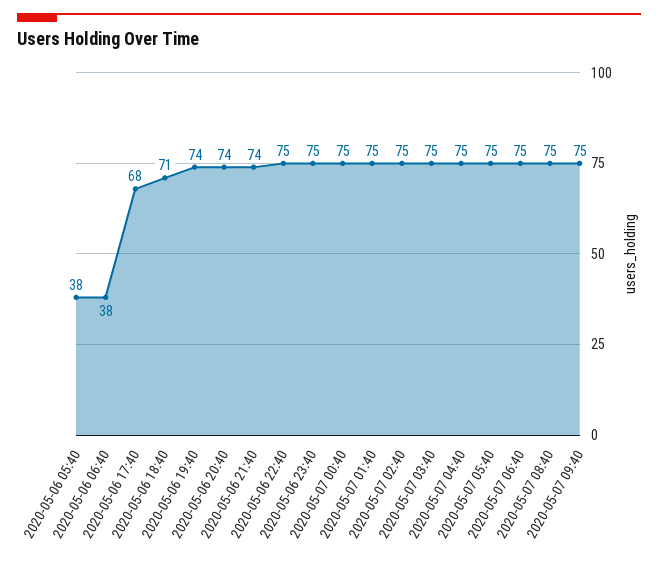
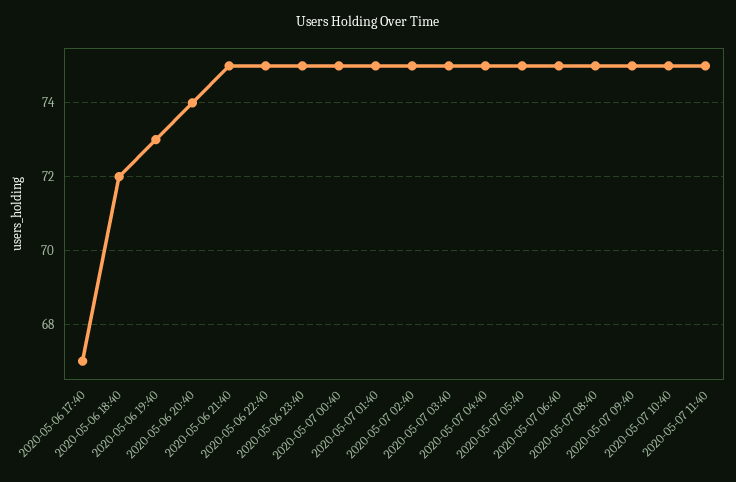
2020-05-06 05:40: 38 -> none
2020-05-06 06:40: 38 -> none
2020-05-06 17:40: 68 -> 67
2020-05-06 18:40: 71 -> 72
2020-05-06 19:40: 74 -> 73
2020-05-06 21:40: 74 -> 75
2020-05-07 10:40: none -> 75
2020-05-07 11:40: none -> 75

